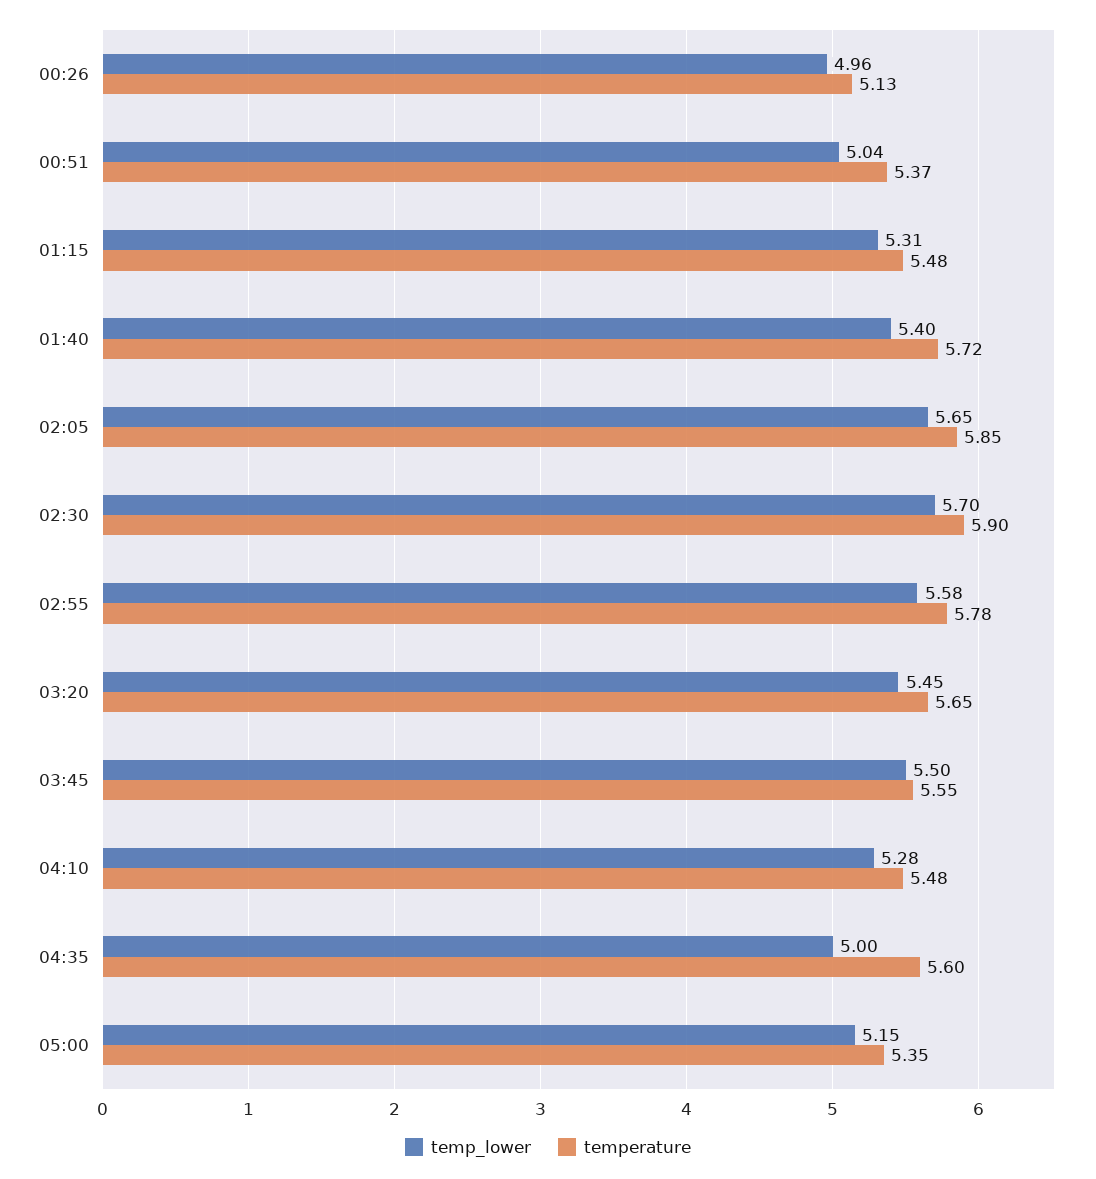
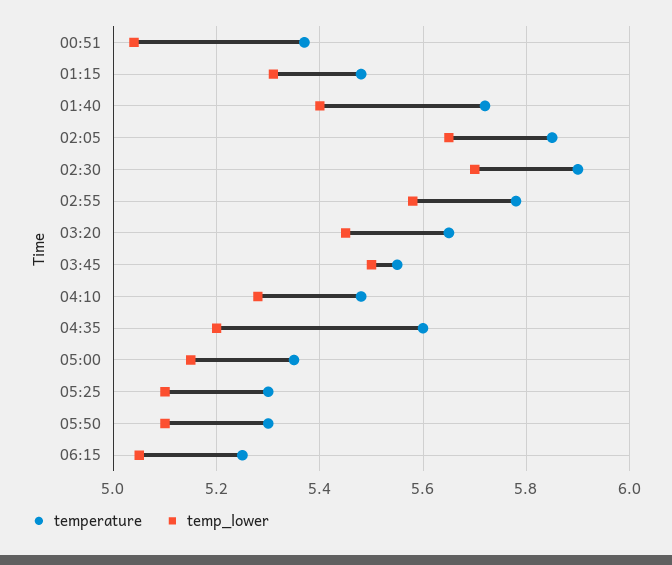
temp_lower, 00:26: 4.96 -> none
temperature, 00:26: 5.13 -> none
temp_lower, 04:35: 5 -> 5.2
temperature, 05:25: none -> 5.3
temp_lower, 05:25: none -> 5.1
temperature, 05:50: none -> 5.3
temp_lower, 05:50: none -> 5.1
temperature, 06:15: none -> 5.25
temp_lower, 06:15: none -> 5.05

